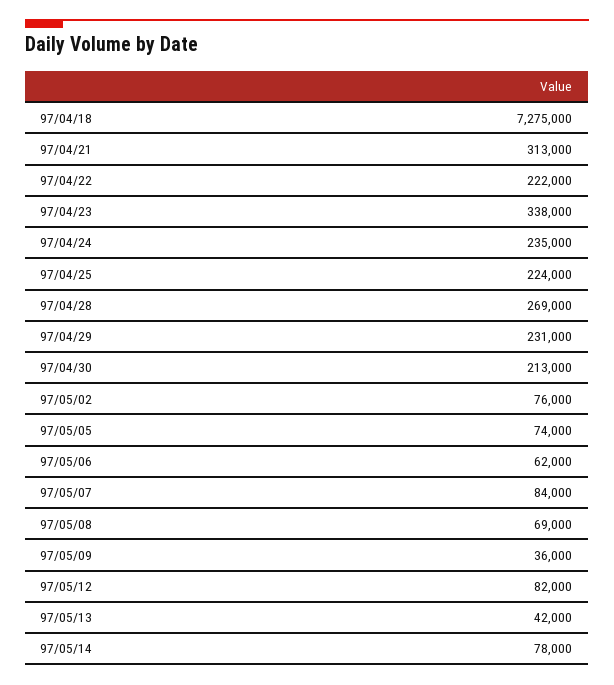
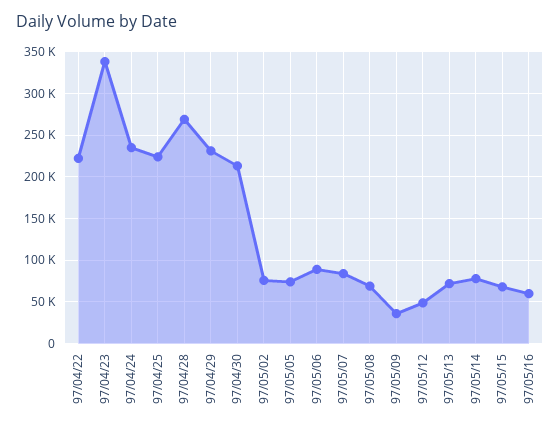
97/04/18: 7275000 -> none
97/04/21: 313000 -> none
97/05/06: 62000 -> 90000
97/05/12: 82000 -> 50000
97/05/13: 42000 -> 70000
97/05/15: none -> 70000
97/05/16: none -> 60000

